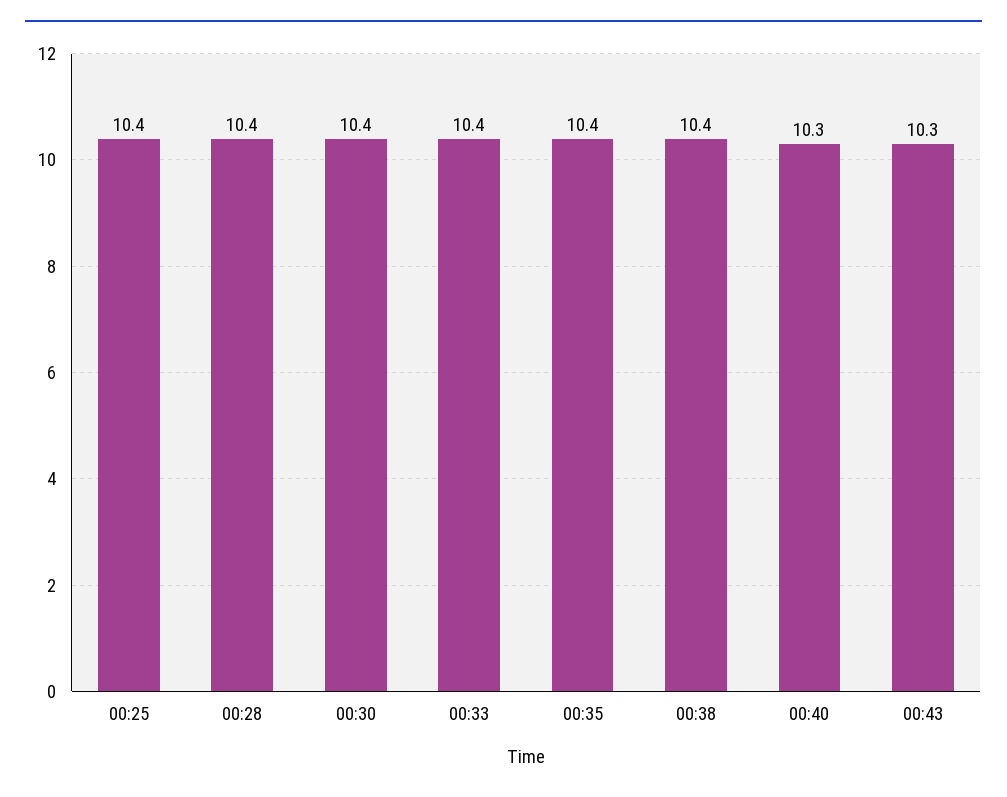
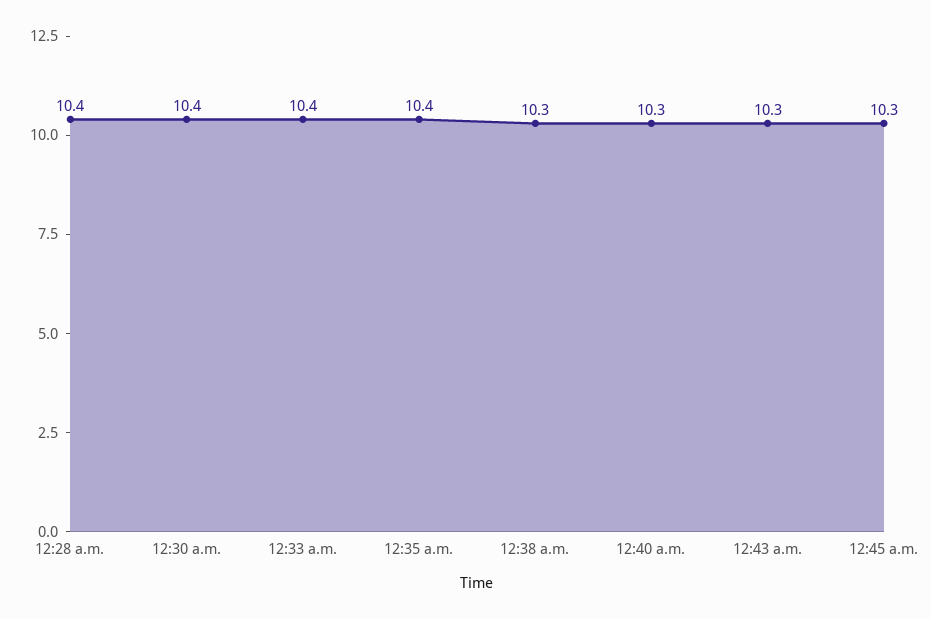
00:25: 10.4 -> none
00:38: 10.4 -> 10.3
12:45 a.m.: none -> 10.3

